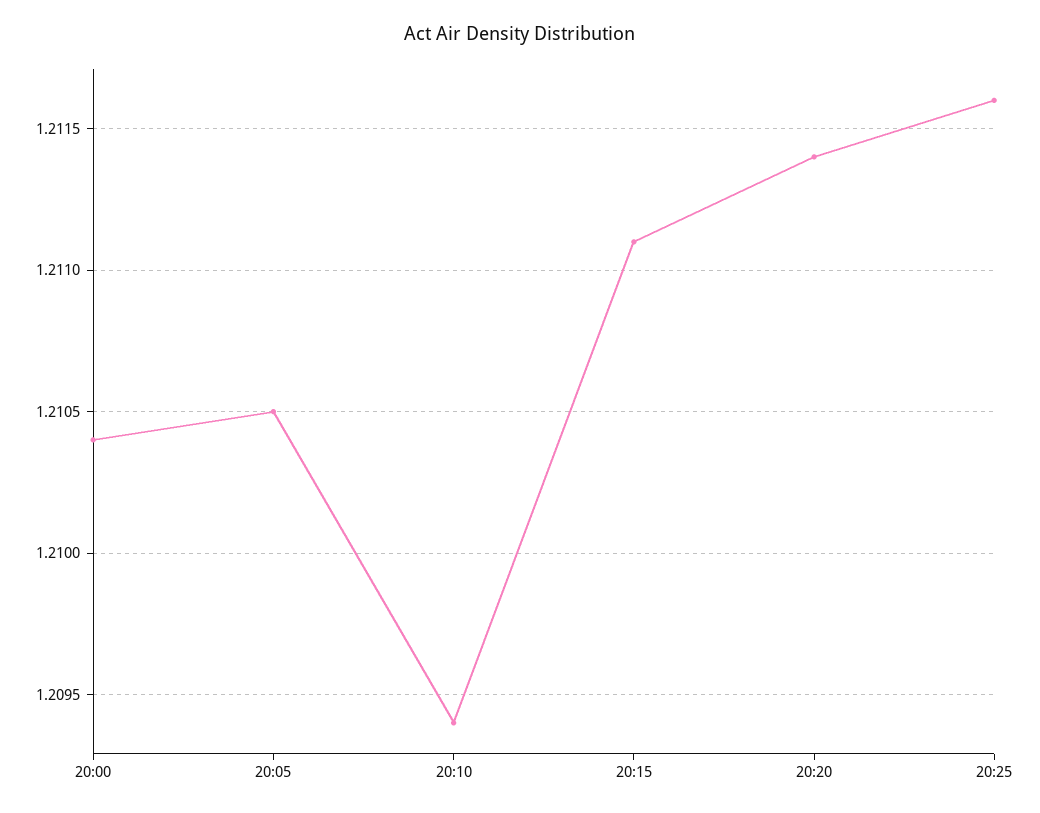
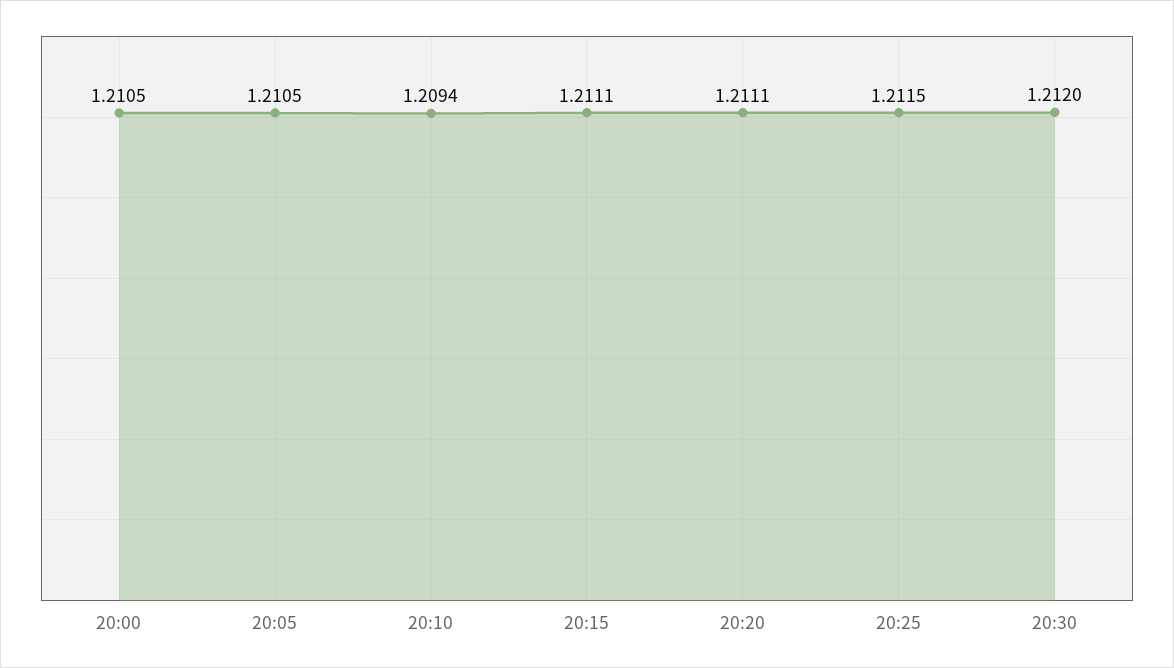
20:00: 1.2104 -> 1.2105
20:20: 1.2114 -> 1.2111
20:25: 1.2116 -> 1.2115
20:30: none -> 1.212

